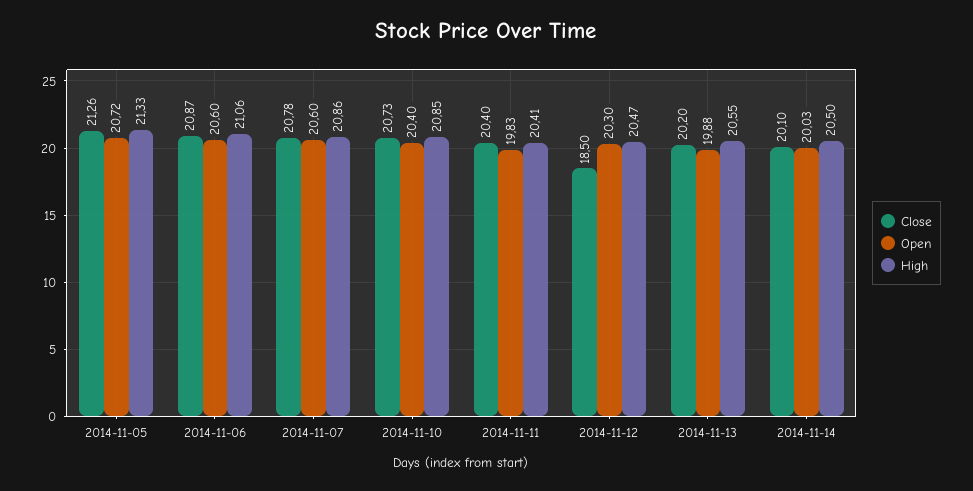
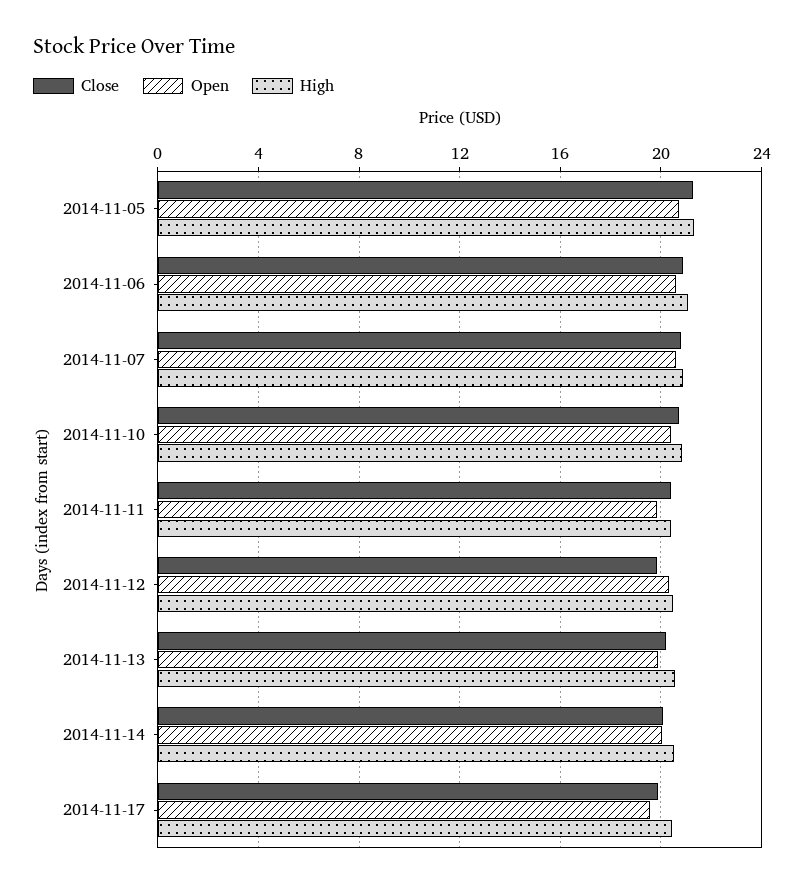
Close, 2014-11-12: 18.5 -> 20
Close, 2014-11-17: none -> 20
Open, 2014-11-17: none -> 19.5
High, 2014-11-17: none -> 20.5

